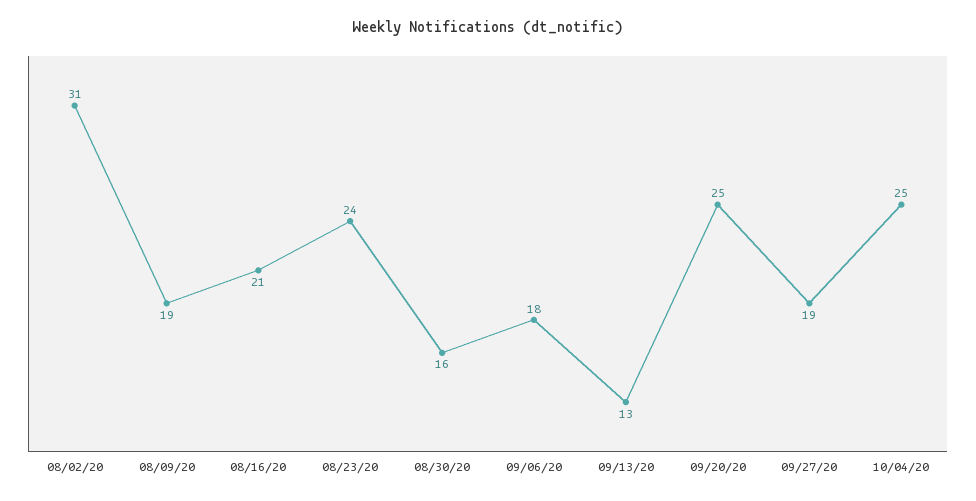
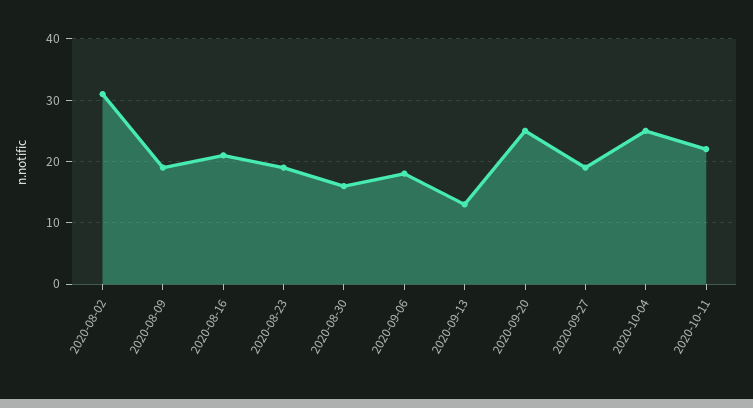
08/23/20: 24 -> 19
2020-10-11: none -> 22

